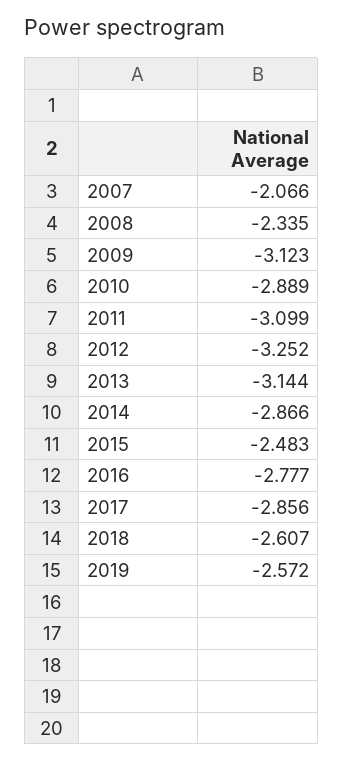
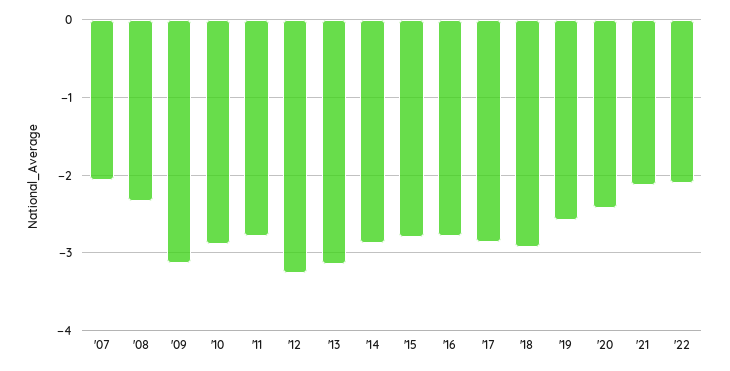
2011: -3.099 -> -2.8
2015: -2.483 -> -2.8
2018: -2.607 -> -2.9
'20: none -> -2.4
'21: none -> -2.1
'22: none -> -2.1

